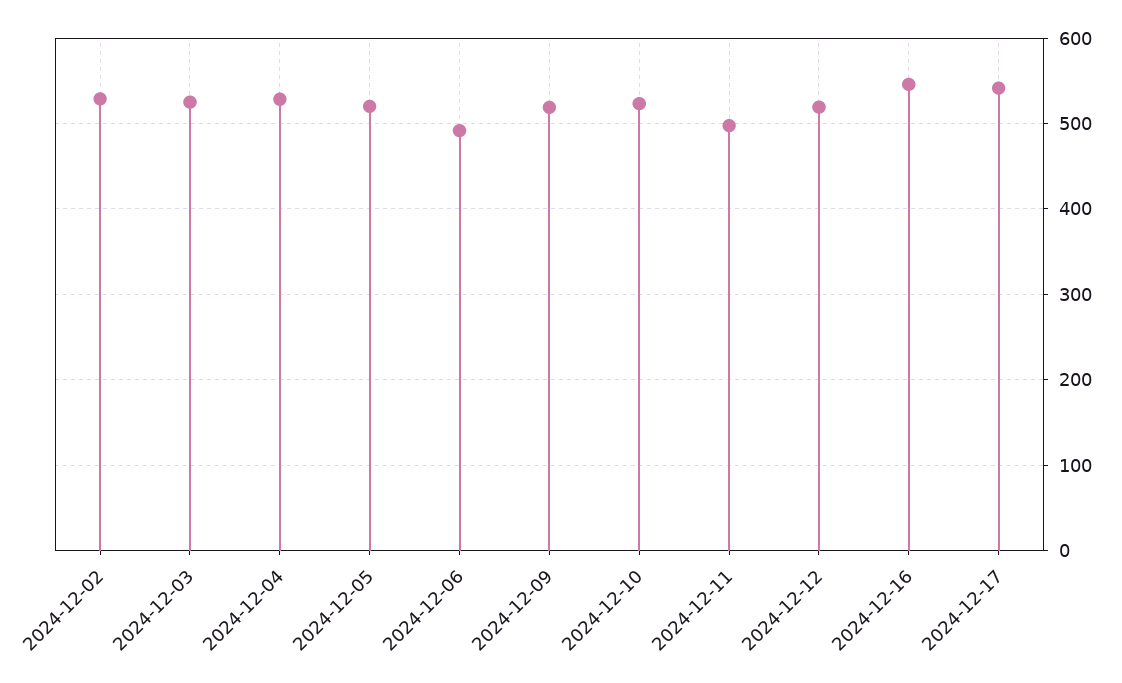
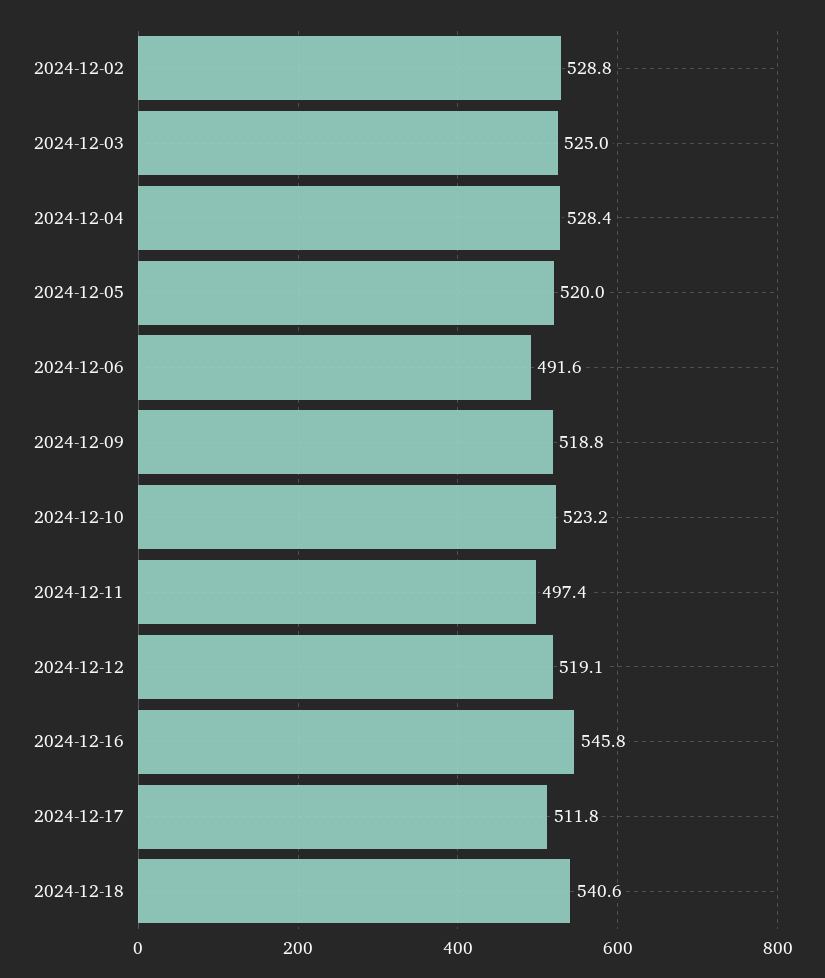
2024-12-17: 540 -> 511.8
2024-12-18: none -> 540.6

